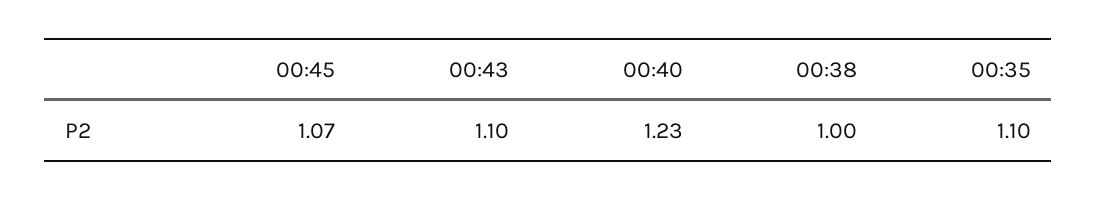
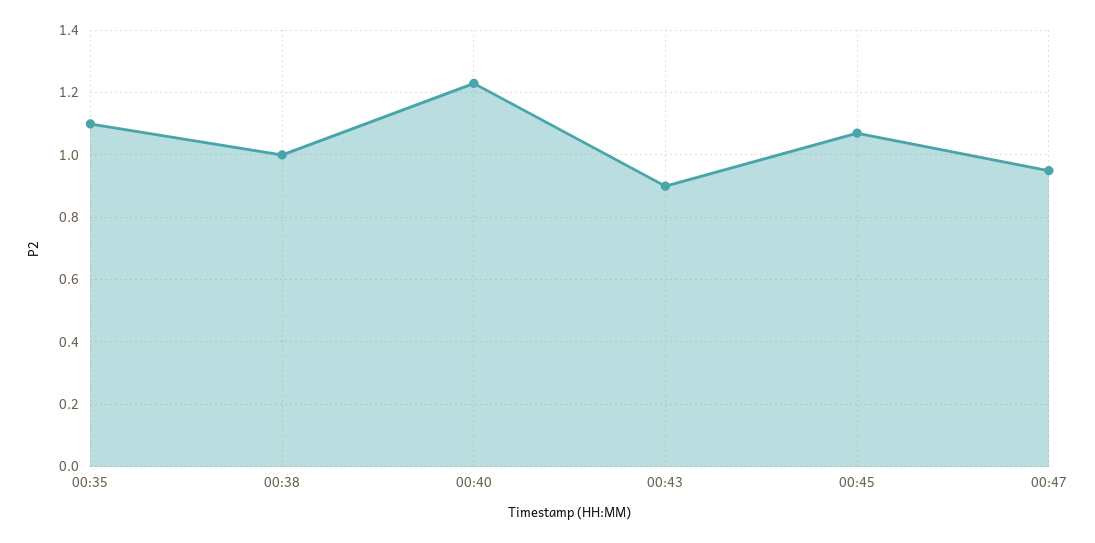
00:43: 1.1 -> 0.9
00:47: none -> 0.95

